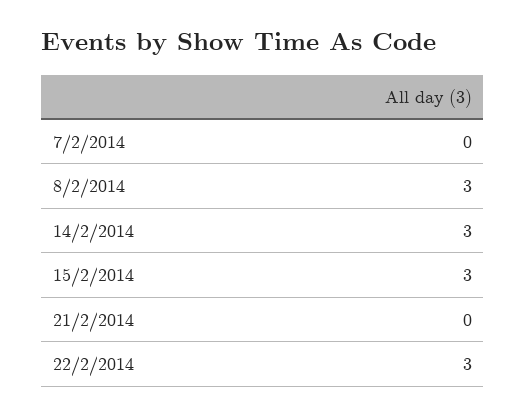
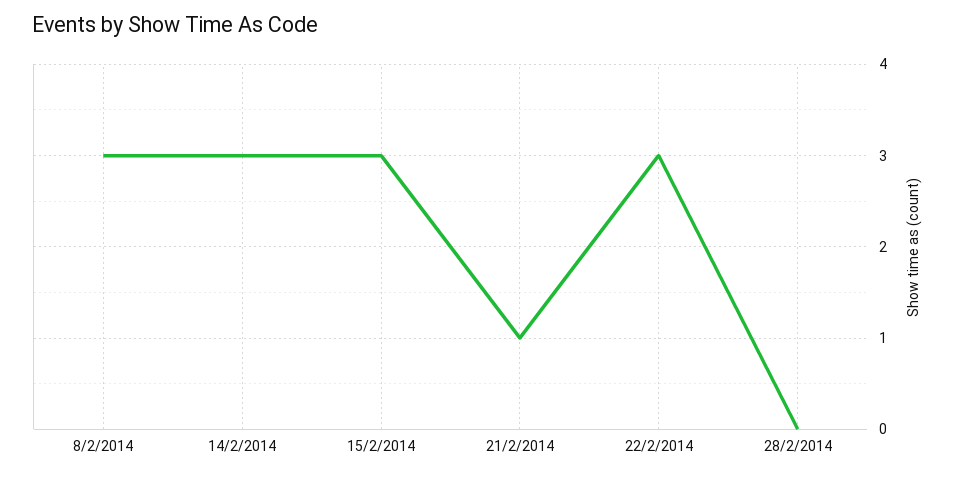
7/2/2014: 0 -> none
21/2/2014: 0 -> 1
28/2/2014: none -> 0

